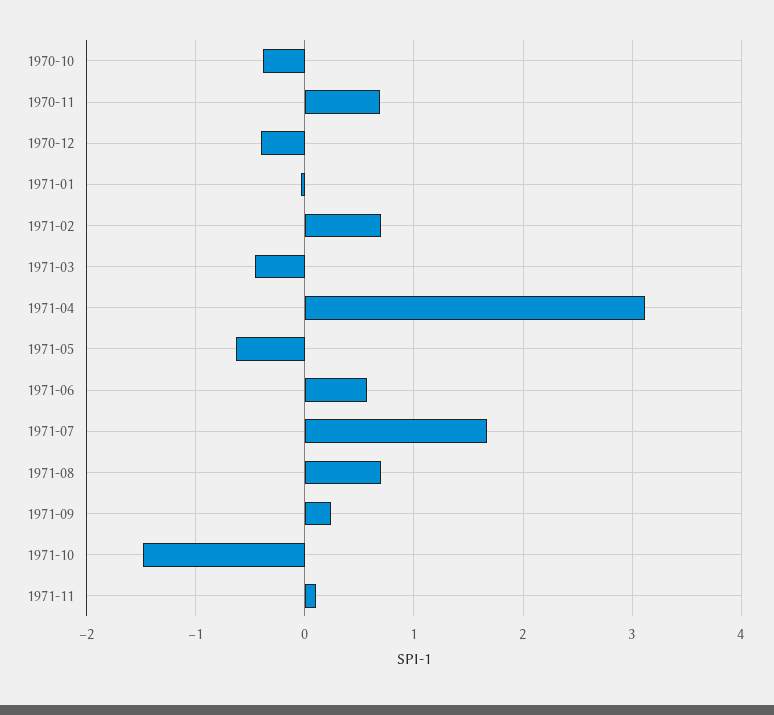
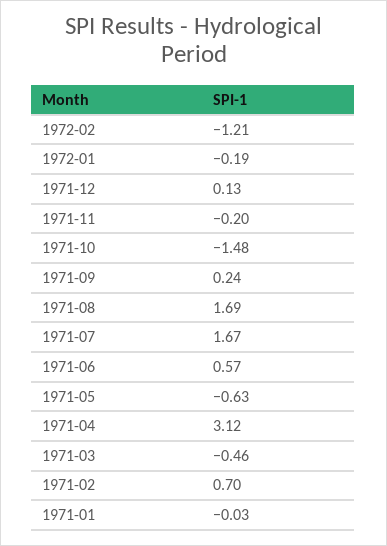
1970-10: -0.4 -> none
1970-11: 0.7 -> none
1970-12: -0.4 -> none
1971-08: 0.7 -> 1.69
1971-11: 0.1 -> -0.2
1972-02: none -> -1.21
1972-01: none -> -0.19
1971-12: none -> 0.13

